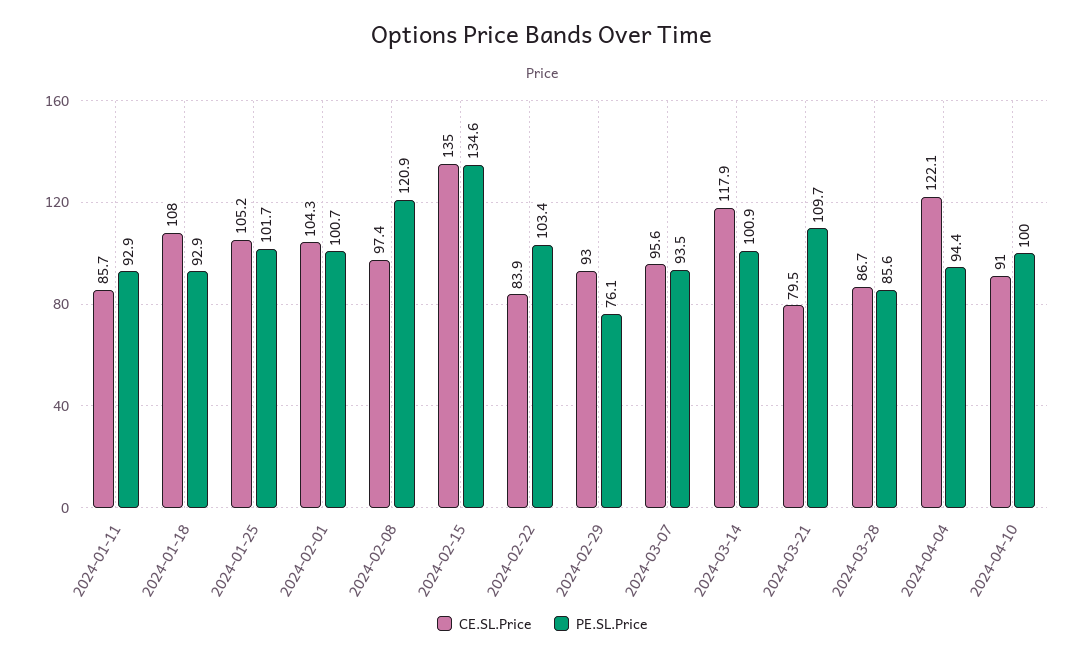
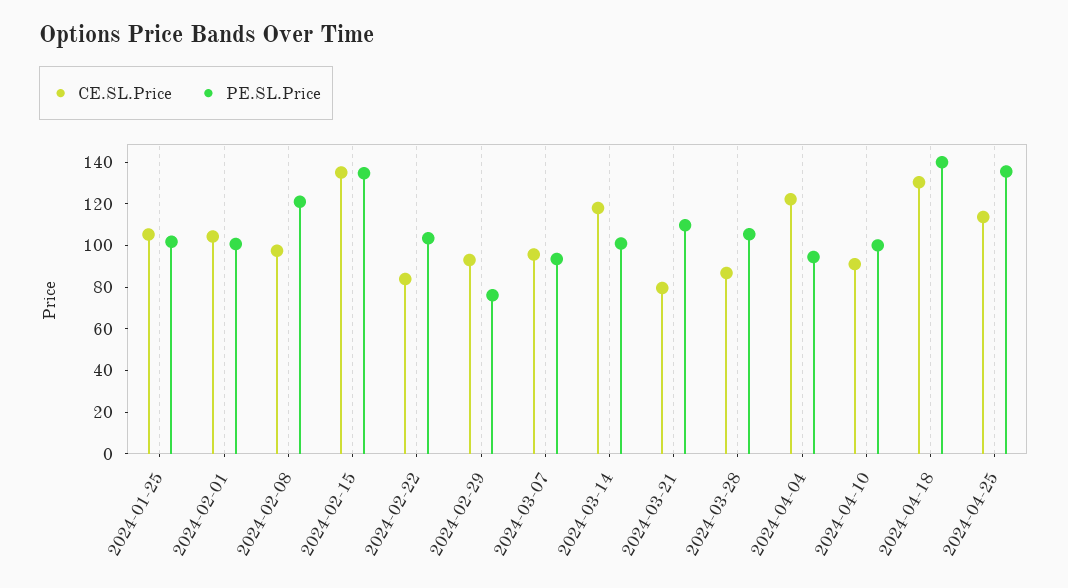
CE.SL.Price, 2024-01-11: 85.7 -> none
PE.SL.Price, 2024-01-11: 92.9 -> none
CE.SL.Price, 2024-01-18: 108 -> none
PE.SL.Price, 2024-01-18: 92.9 -> none
PE.SL.Price, 2024-03-28: 85.6 -> 105
CE.SL.Price, 2024-04-18: none -> 130
PE.SL.Price, 2024-04-18: none -> 140
CE.SL.Price, 2024-04-25: none -> 115
PE.SL.Price, 2024-04-25: none -> 135

